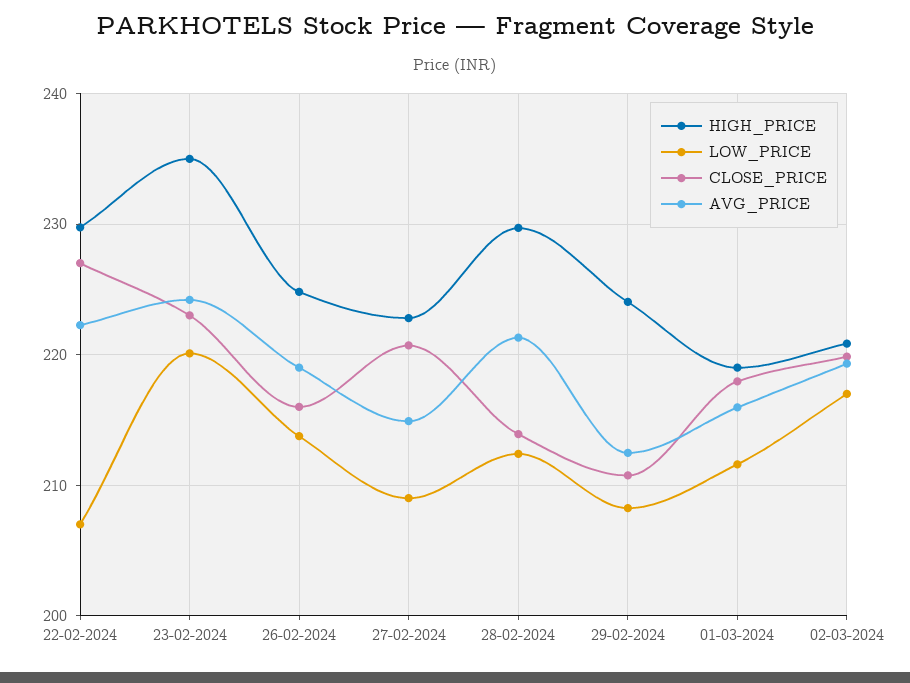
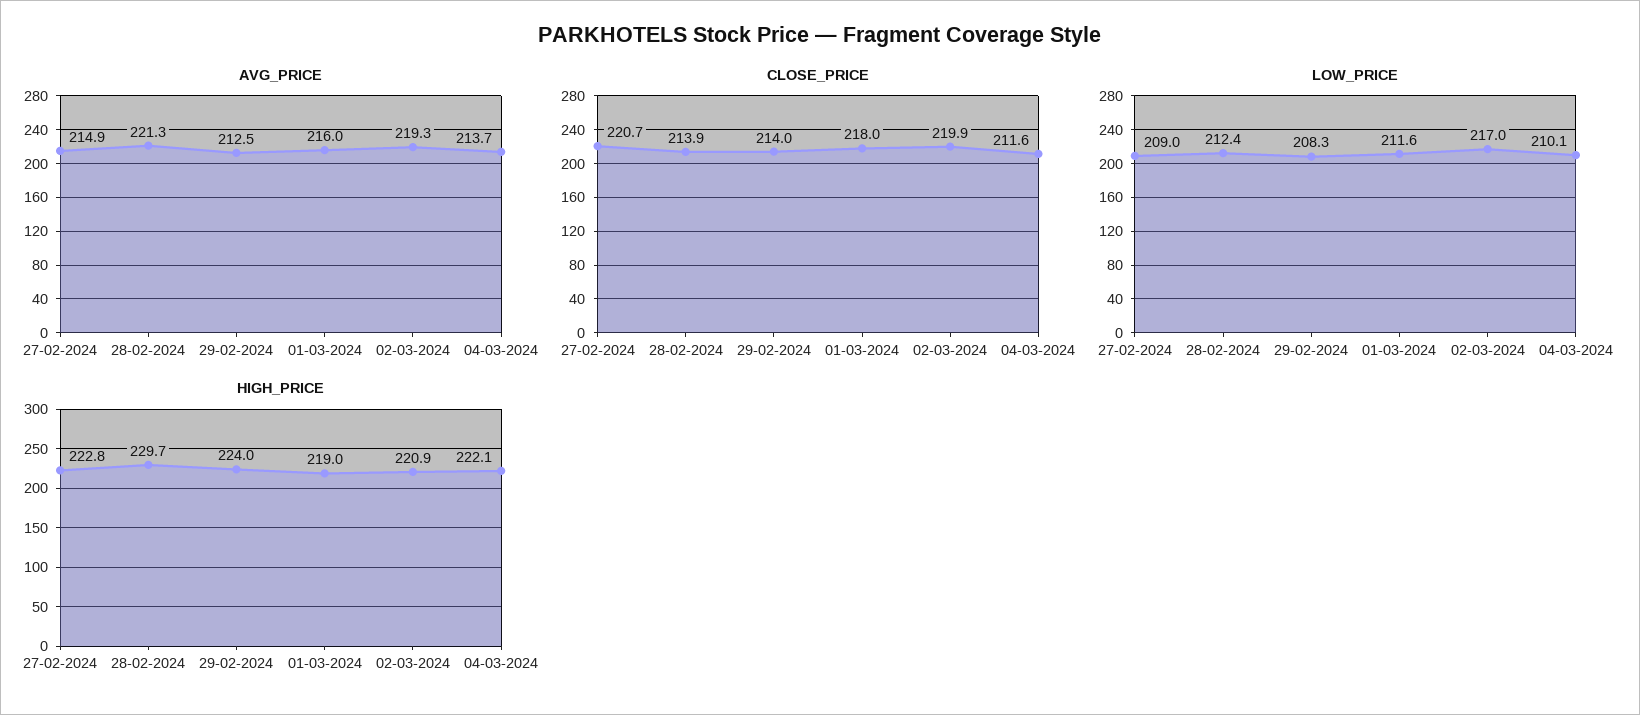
HIGH_PRICE, 22-02-2024: 230 -> none
LOW_PRICE, 22-02-2024: 207 -> none
CLOSE_PRICE, 22-02-2024: 227 -> none
AVG_PRICE, 22-02-2024: 222 -> none
HIGH_PRICE, 23-02-2024: 235 -> none
LOW_PRICE, 23-02-2024: 220 -> none
CLOSE_PRICE, 23-02-2024: 223 -> none
AVG_PRICE, 23-02-2024: 224 -> none
HIGH_PRICE, 26-02-2024: 225 -> none
LOW_PRICE, 26-02-2024: 214 -> none
CLOSE_PRICE, 26-02-2024: 216 -> none
AVG_PRICE, 26-02-2024: 219 -> none
CLOSE_PRICE, 29-02-2024: 211 -> 214
AVG_PRICE, 04-03-2024: none -> 213.7
CLOSE_PRICE, 04-03-2024: none -> 211.6
LOW_PRICE, 04-03-2024: none -> 210.1
HIGH_PRICE, 04-03-2024: none -> 222.1

